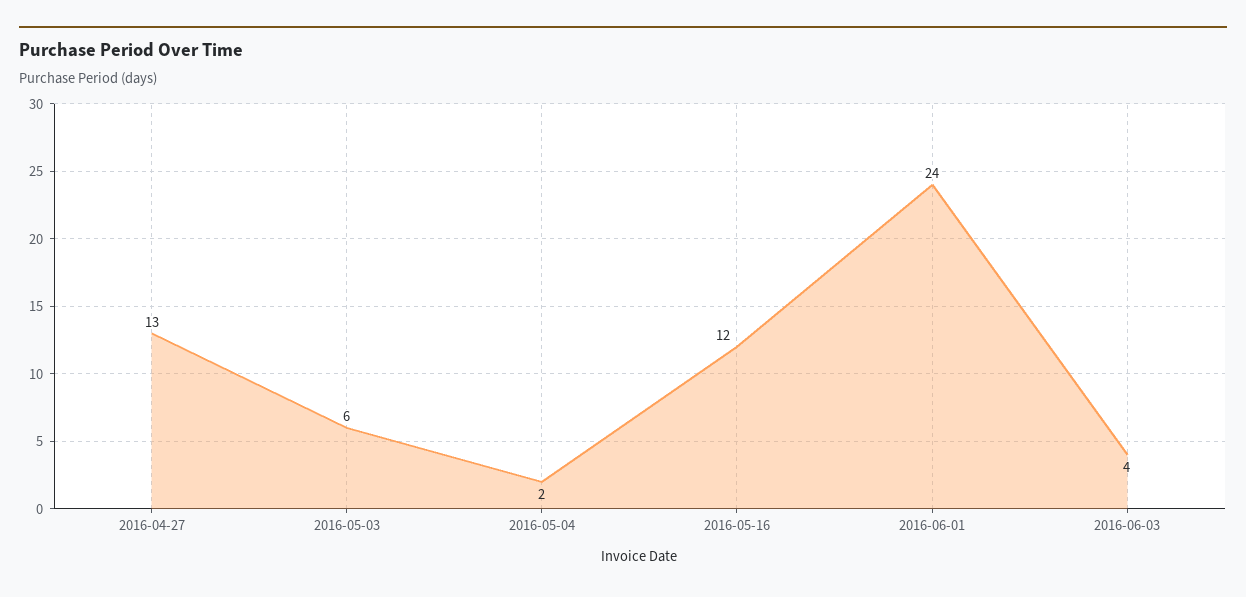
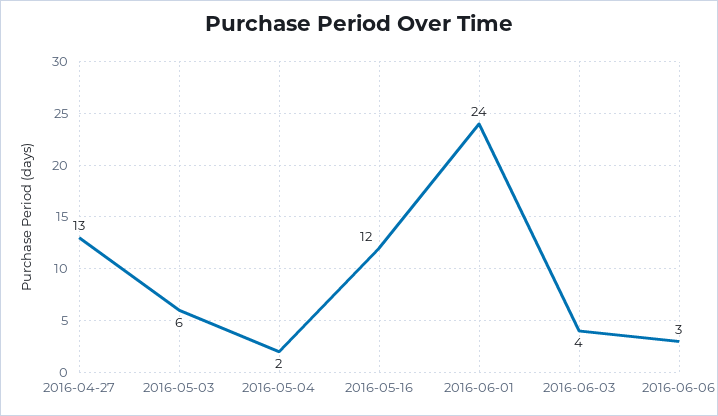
2016-06-06: none -> 3

